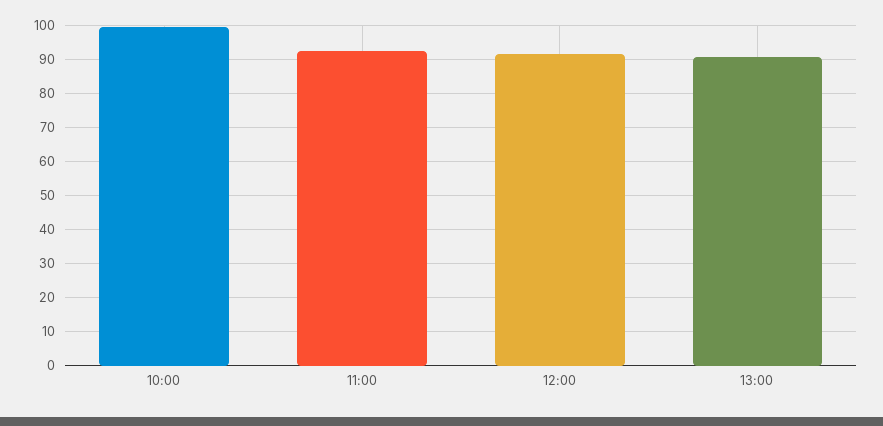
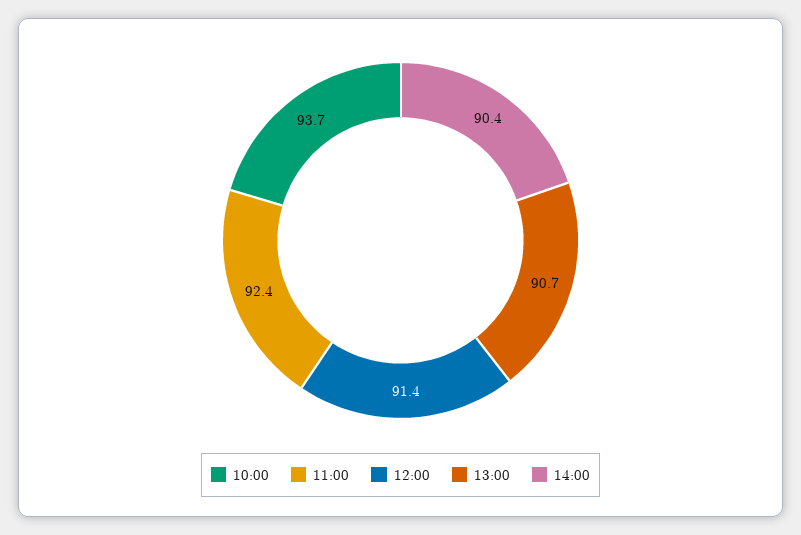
10:00: 100 -> 93.7
14:00: none -> 90.4

